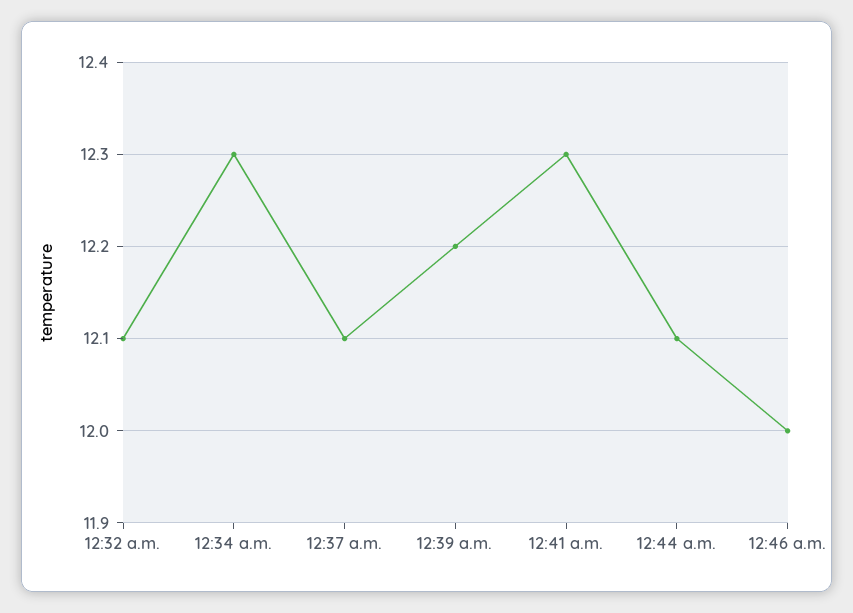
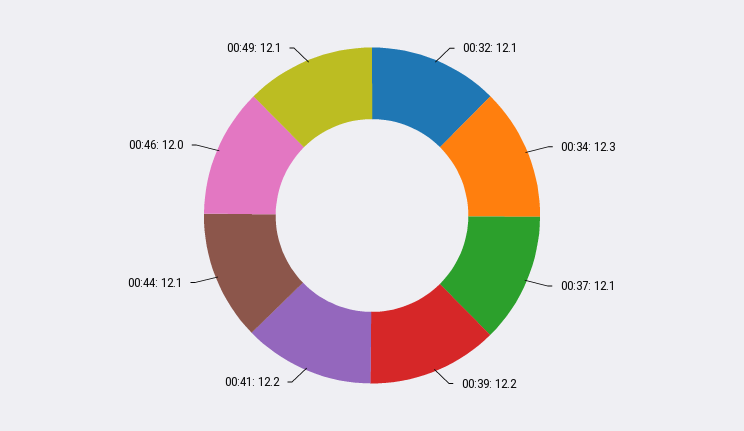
12:41 a.m.: 12.3 -> 12.2
00:49: none -> 12.1

